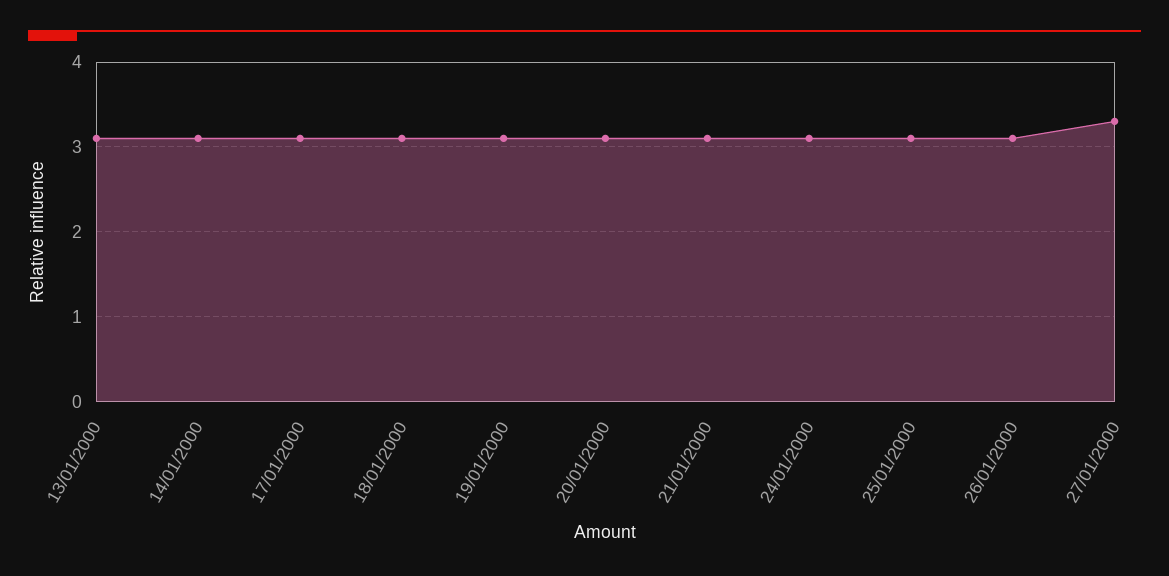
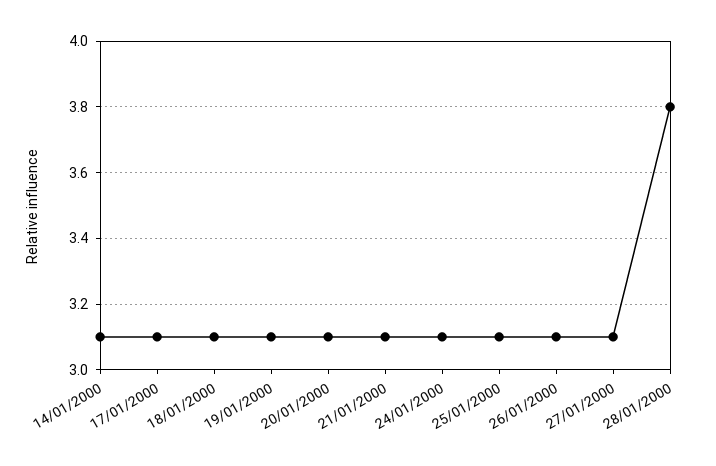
13/01/2000: 3.1 -> none
27/01/2000: 3.3 -> 3.1
28/01/2000: none -> 3.8

